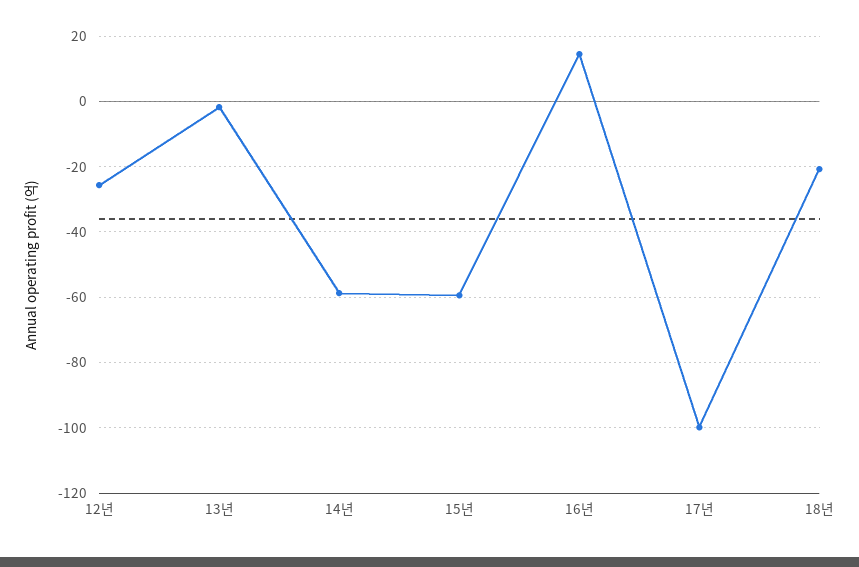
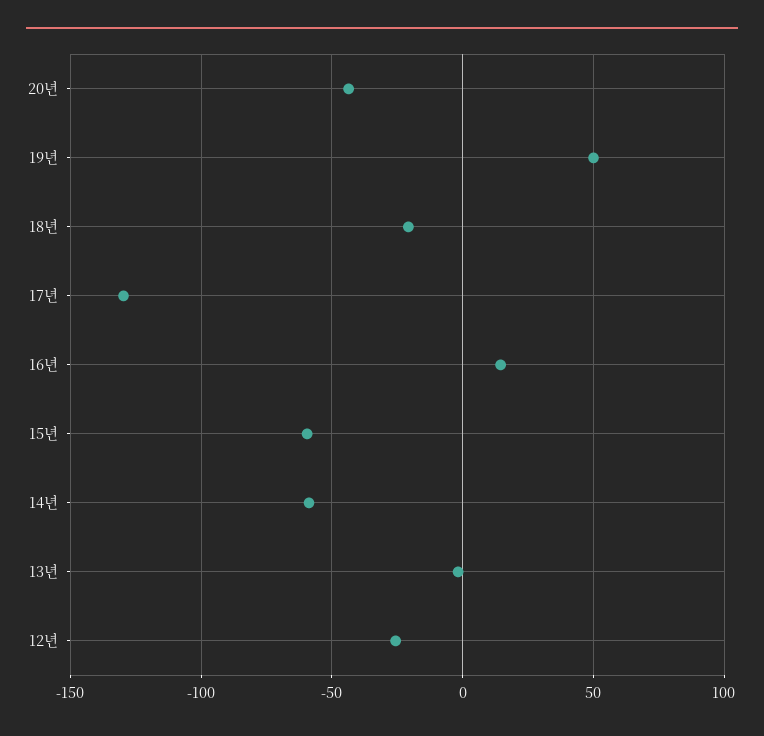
17년: -100 -> -130
20년: none -> -45
19년: none -> 50

